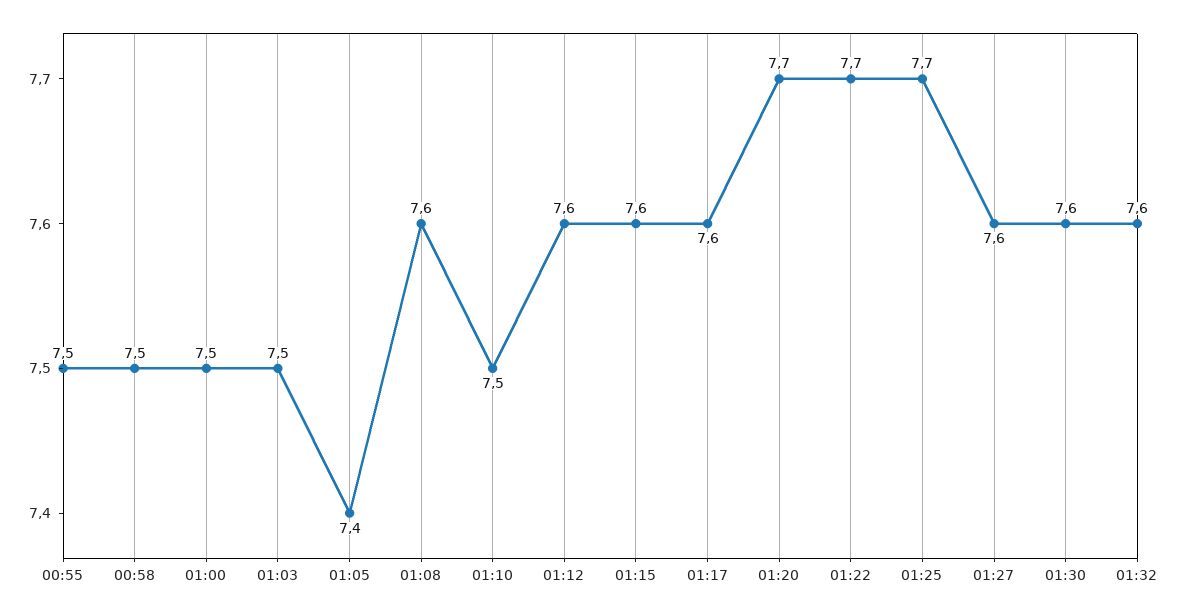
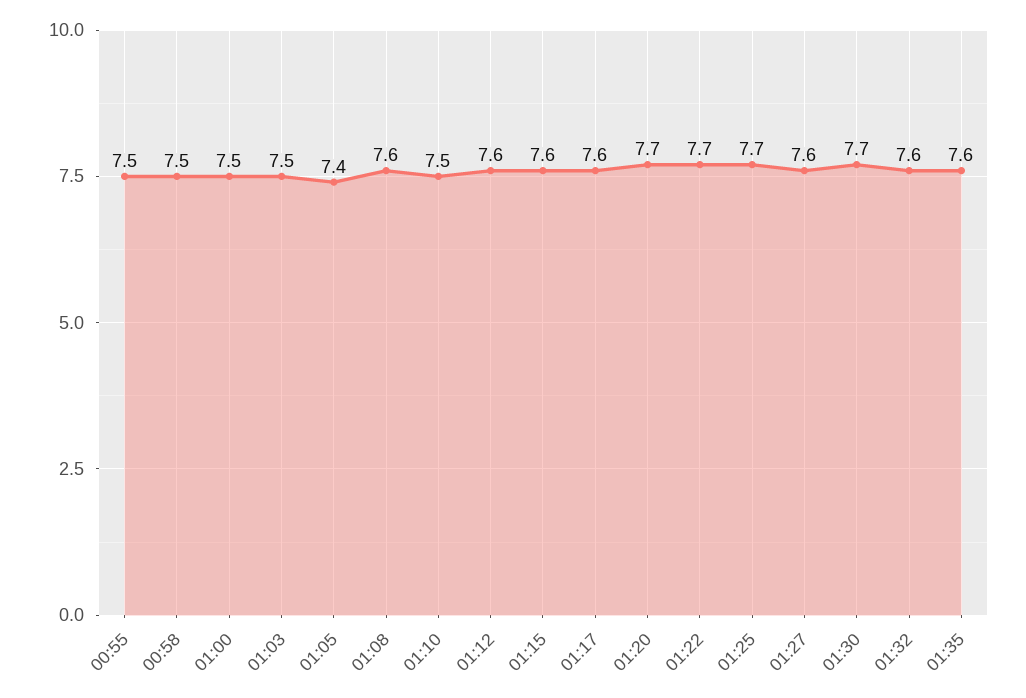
01:30: 7.6 -> 7.7
01:35: none -> 7.6

